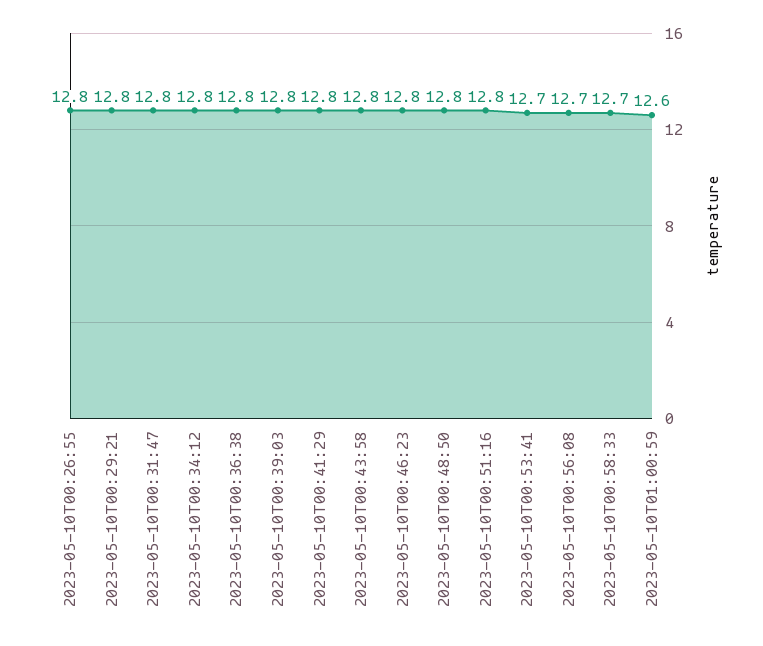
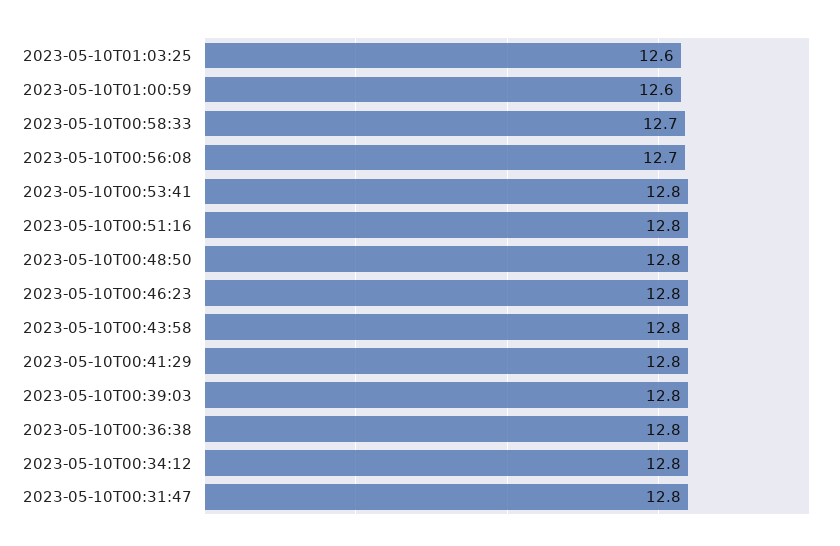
2023-05-10T00:26:55: 12.8 -> none
2023-05-10T00:29:21: 12.8 -> none
2023-05-10T00:53:41: 12.7 -> 12.8
2023-05-10T01:03:25: none -> 12.6

